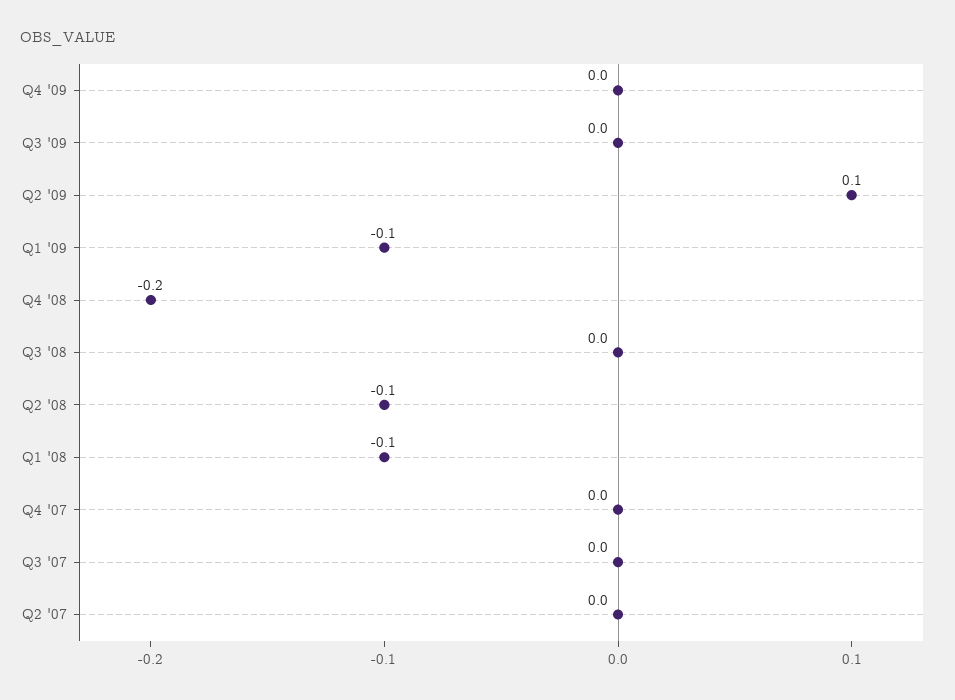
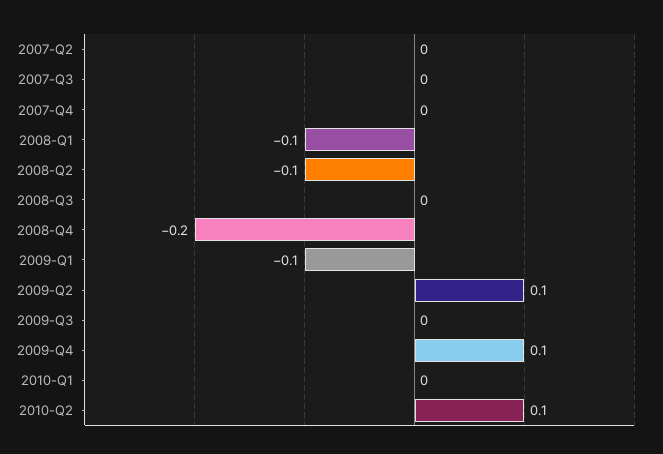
Q4 '09: 0 -> 0.1
2010-Q1: none -> 0
2010-Q2: none -> 0.1

